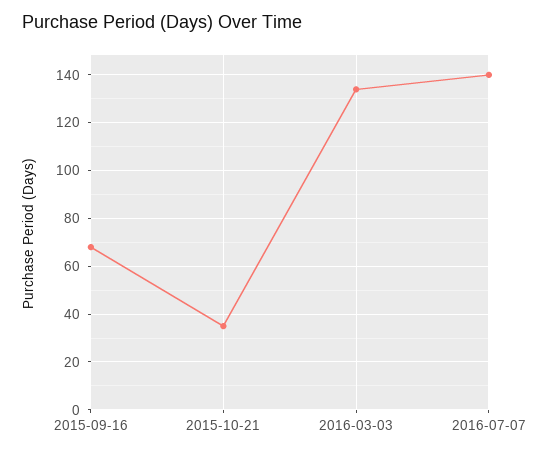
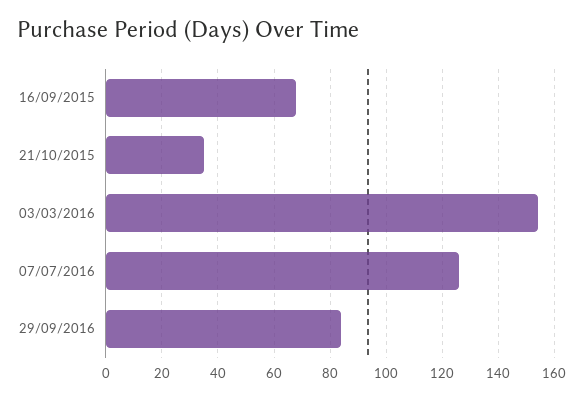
2016-03-03: 135 -> 155
2016-07-07: 140 -> 125
29/09/2016: none -> 85

